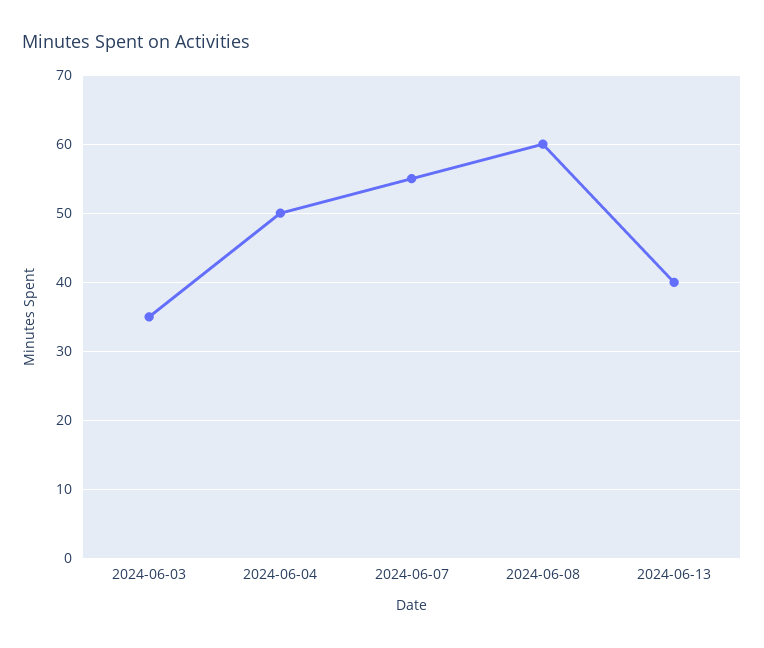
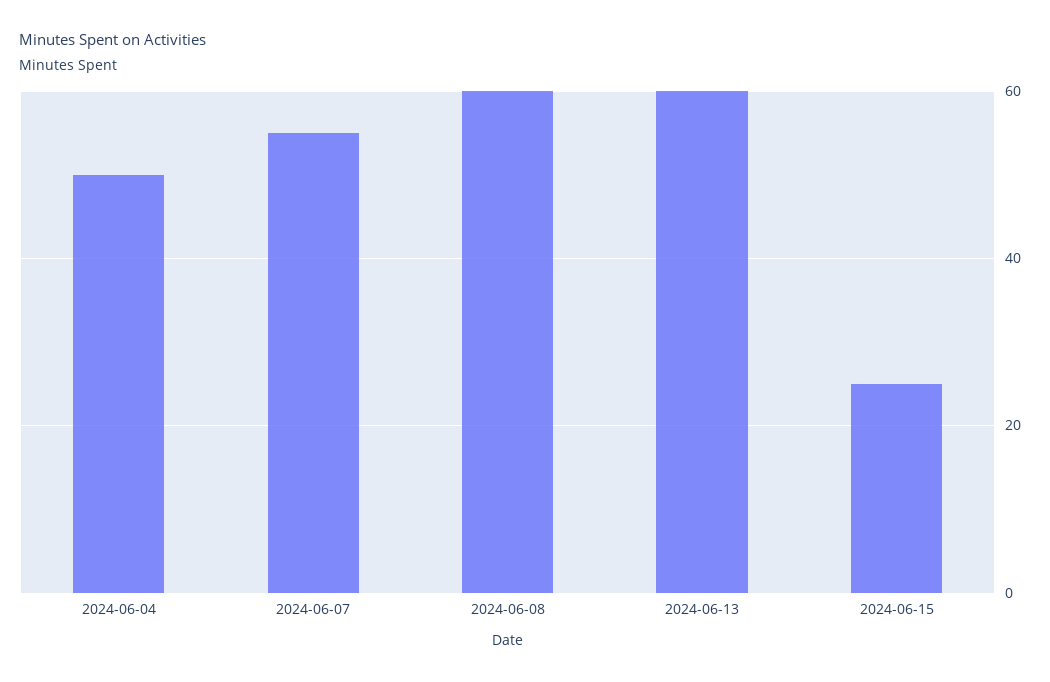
2024-06-03: 35 -> none
2024-06-13: 40 -> 60
2024-06-15: none -> 25

